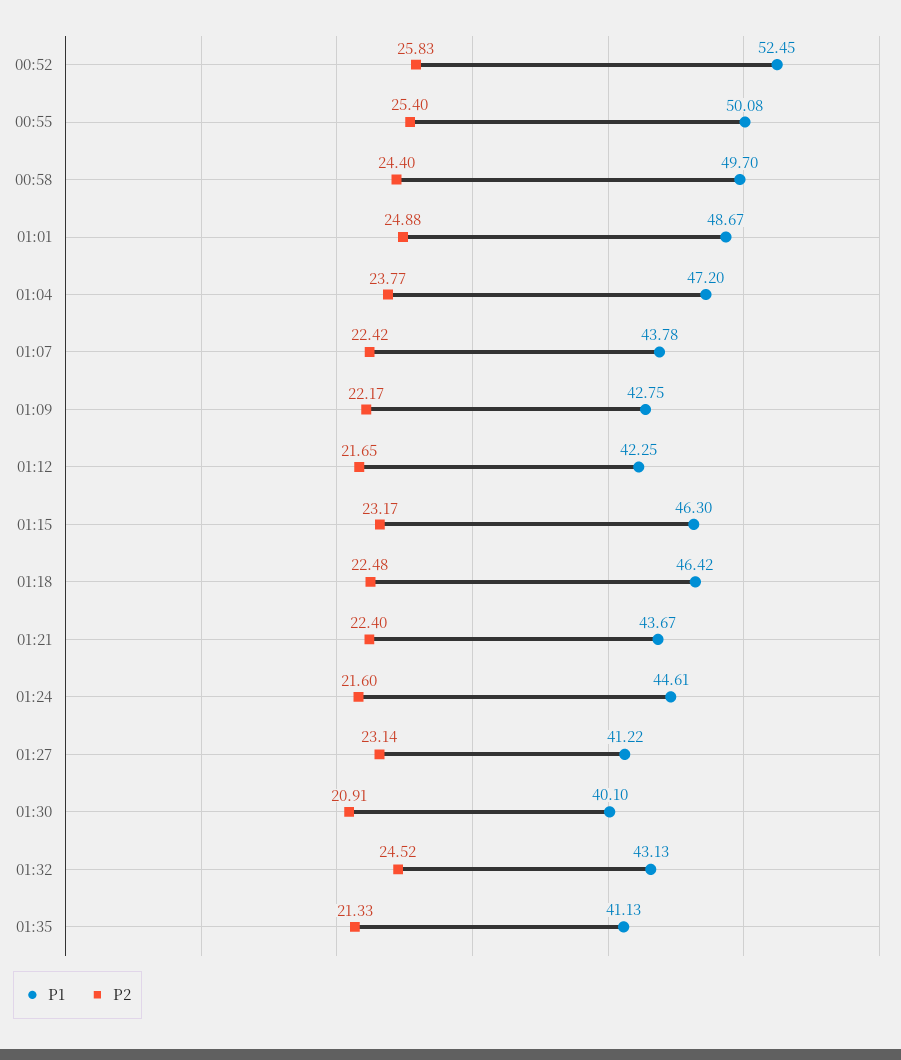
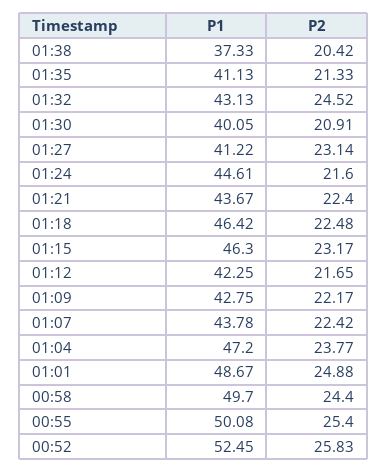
P1, 01:30: 40.1 -> 40.05
P1, 01:38: none -> 37.33
P2, 01:38: none -> 20.42

